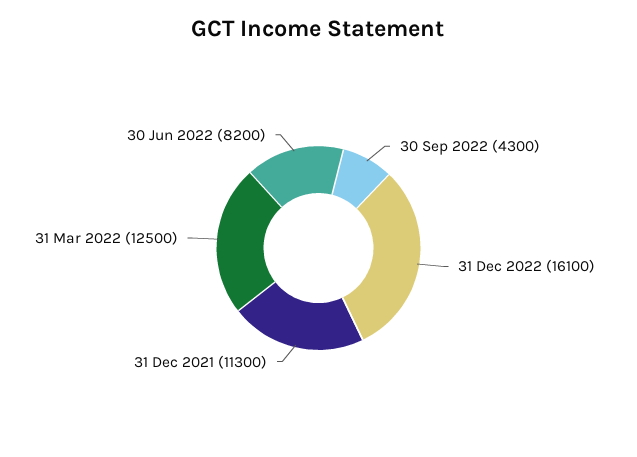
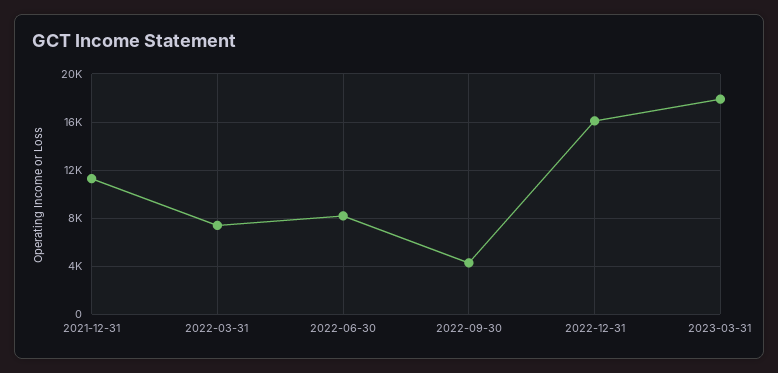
31 Mar 2022: 12500 -> 7500
2023-03-31: none -> 18000

